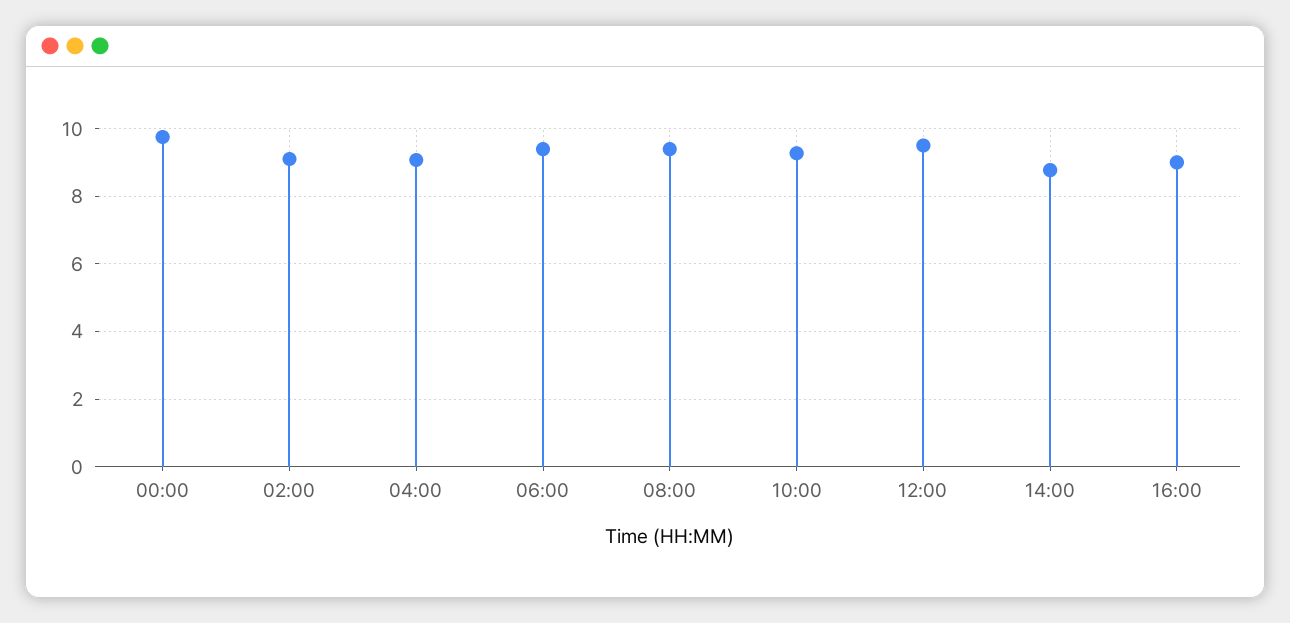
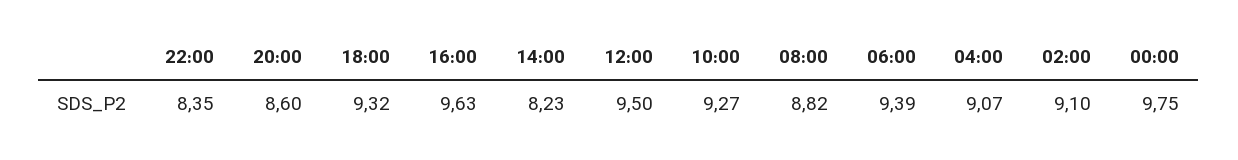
08:00: 9.4 -> 8.82
14:00: 8.8 -> 8.23
16:00: 9 -> 9.63
22:00: none -> 8.35
20:00: none -> 8.6
18:00: none -> 9.32

